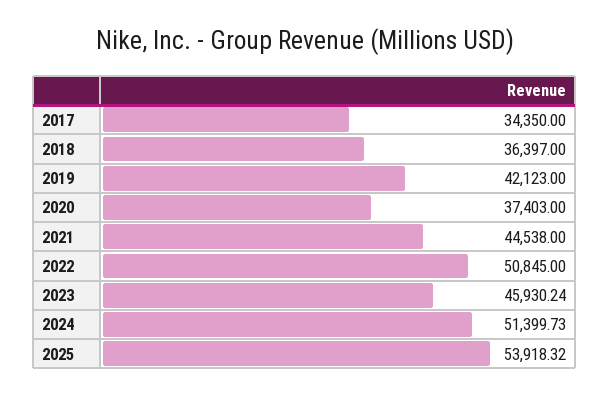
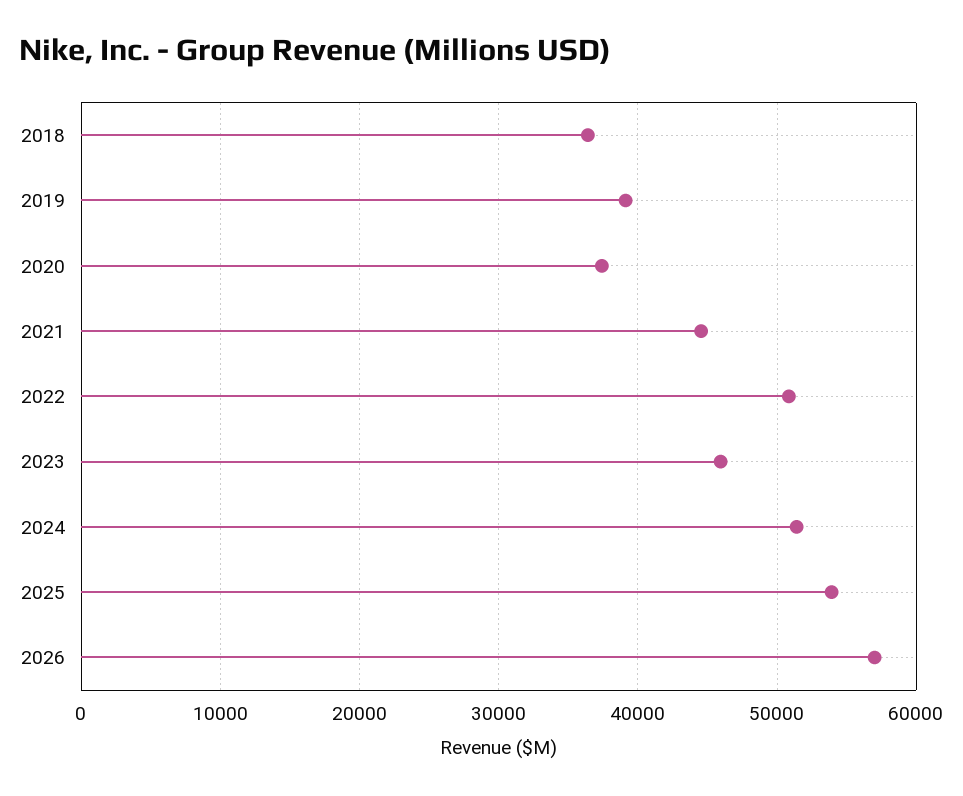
2017: 34350 -> none
2019: 42123 -> 39000
2026: none -> 57000

